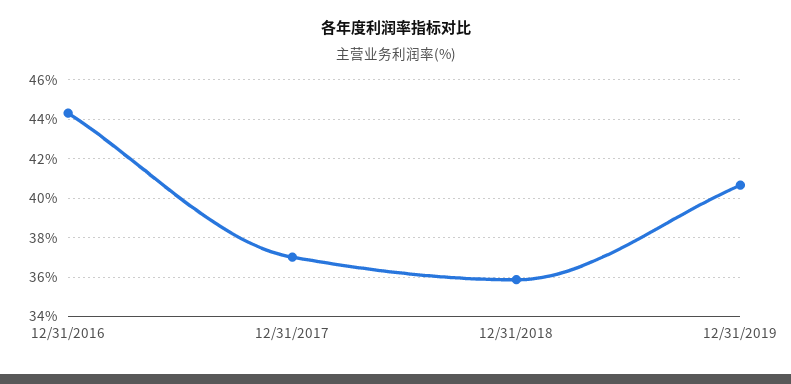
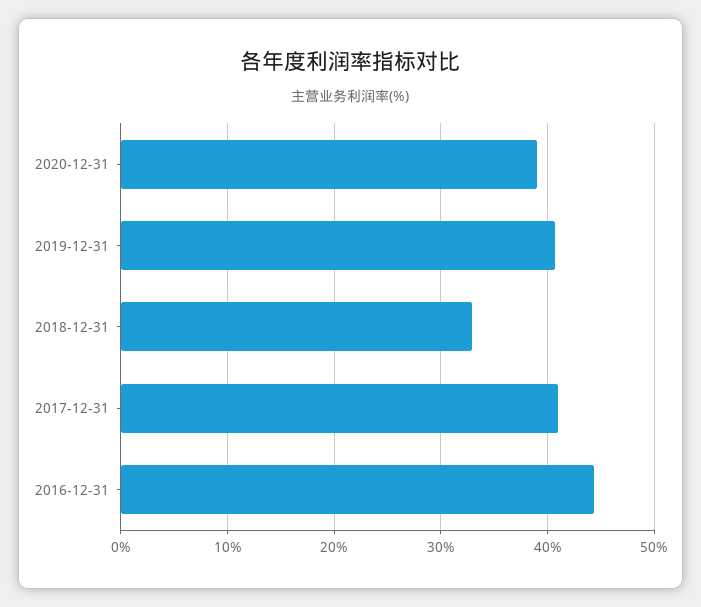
12/31/2017: 37 -> 41
12/31/2018: 36 -> 33
2020-12-31: none -> 39

